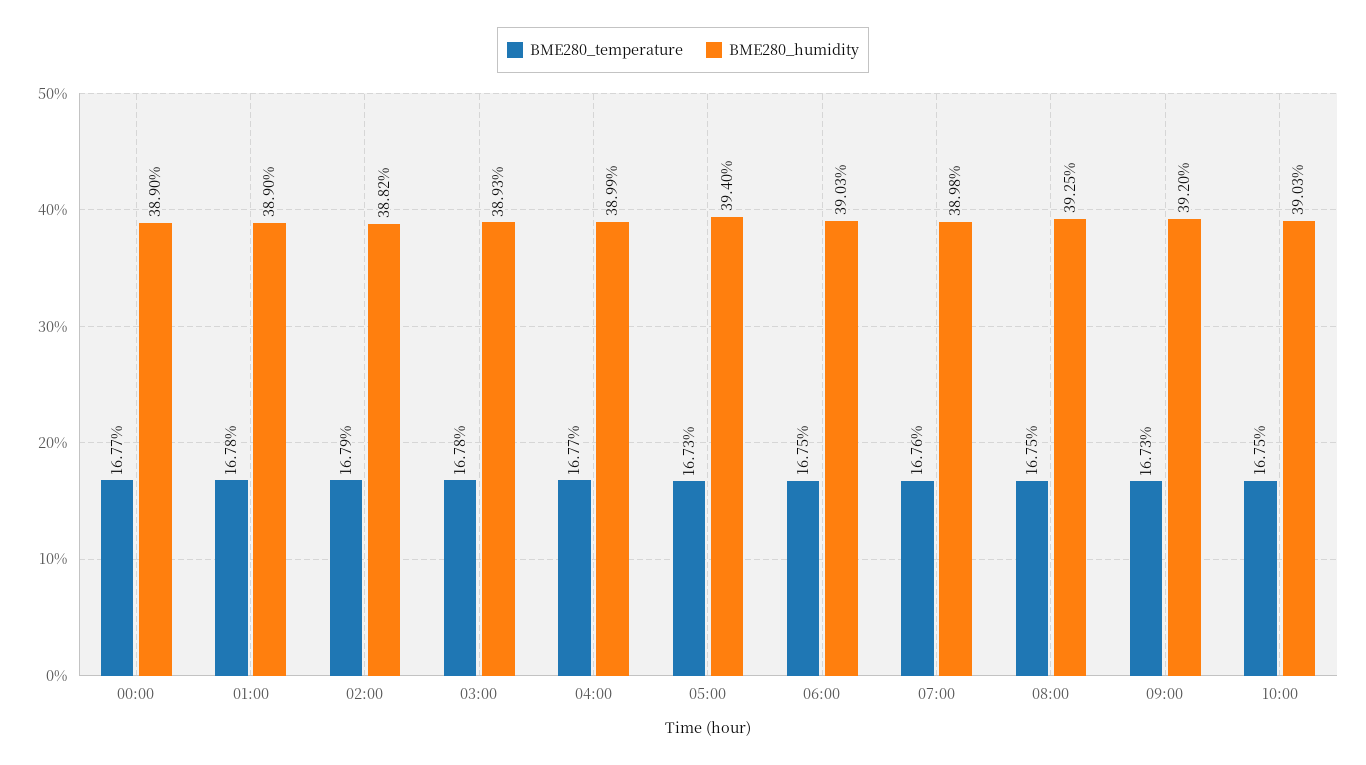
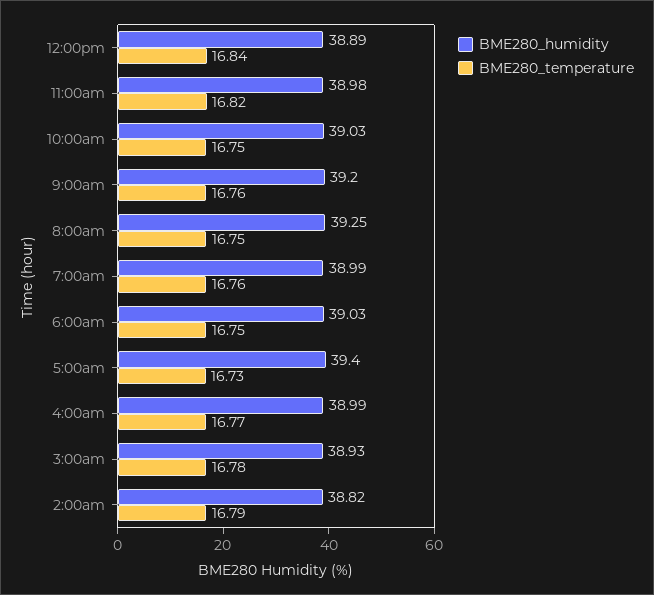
BME280_temperature, 00:00: 16.77 -> none
BME280_humidity, 00:00: 38.9 -> none
BME280_temperature, 01:00: 16.78 -> none
BME280_humidity, 01:00: 38.9 -> none
BME280_humidity, 07:00: 38.98 -> 38.99
BME280_temperature, 09:00: 16.73 -> 16.76
BME280_humidity, 12:00pm: none -> 38.89
BME280_temperature, 12:00pm: none -> 16.84
BME280_humidity, 11:00am: none -> 38.98
BME280_temperature, 11:00am: none -> 16.82

